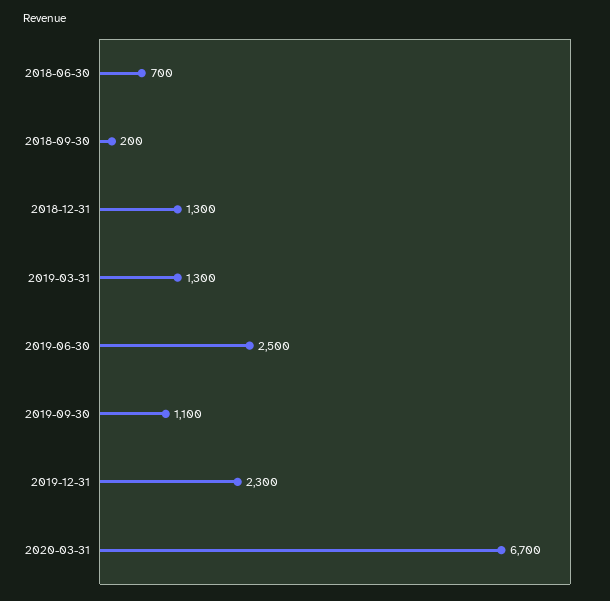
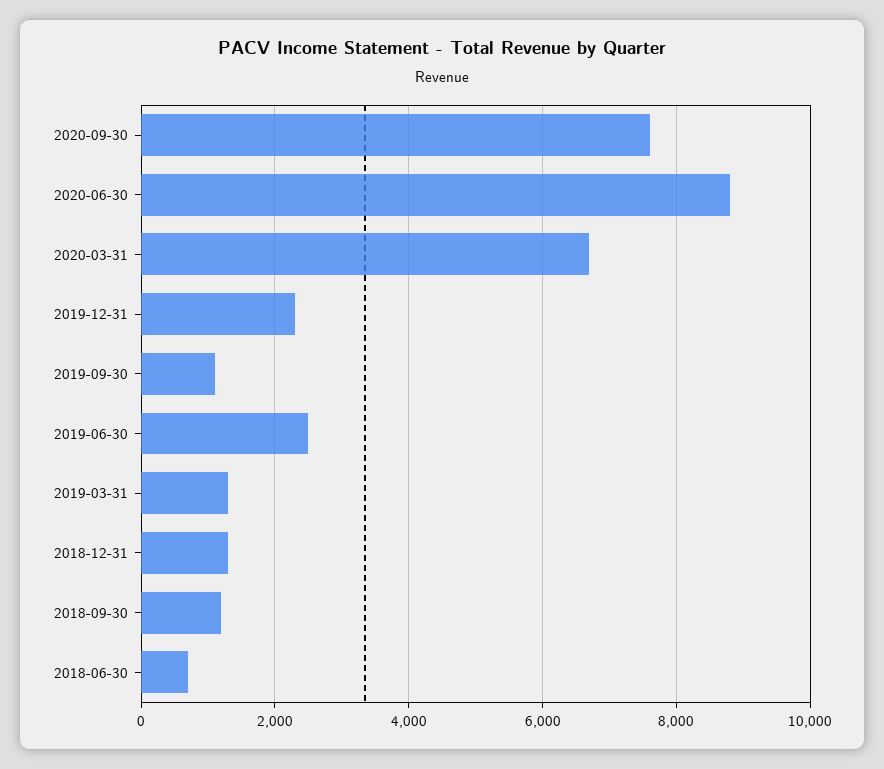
2018-09-30: 200 -> 1200
2020-09-30: none -> 7600
2020-06-30: none -> 8800

